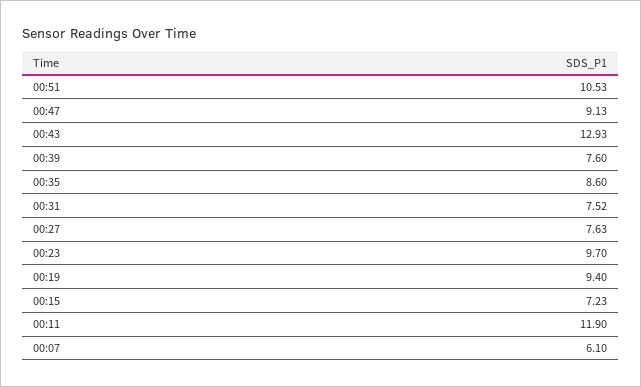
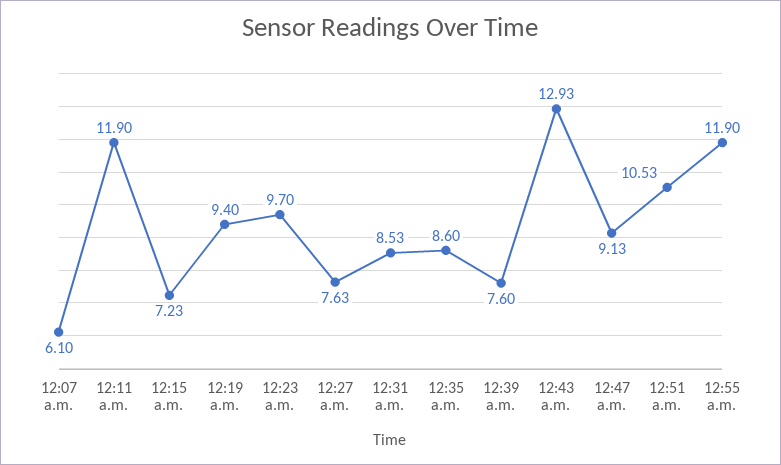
00:31: 7.52 -> 8.53
12:55 a.m.: none -> 11.9

